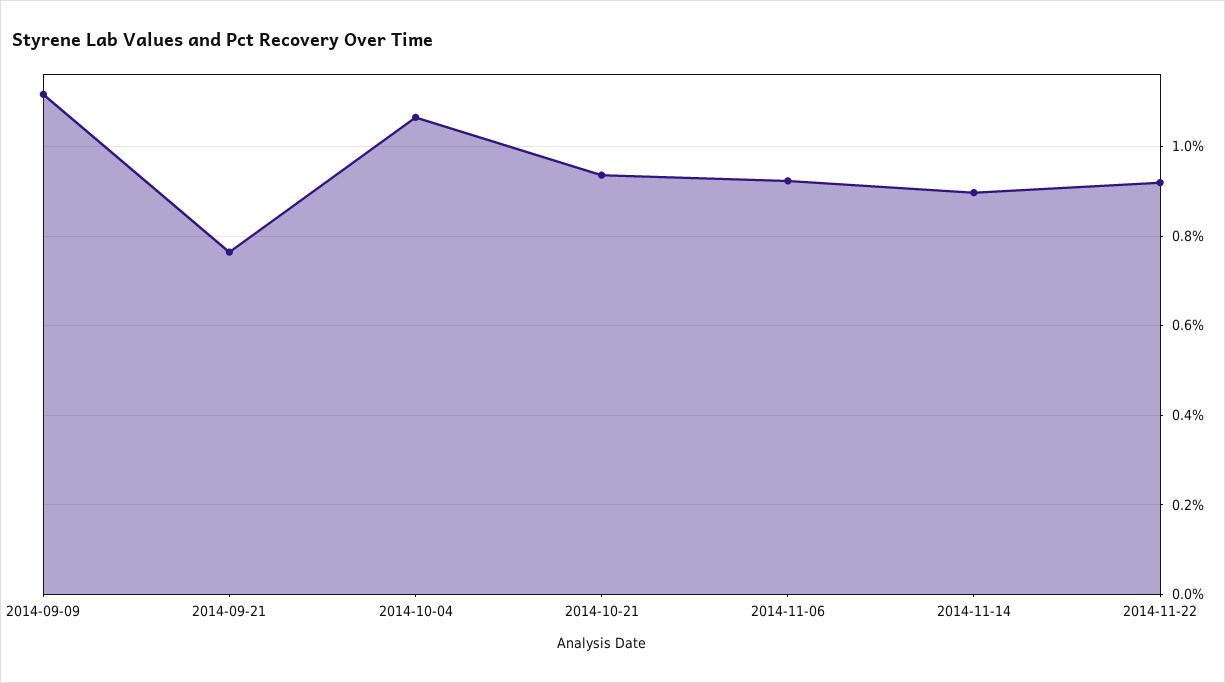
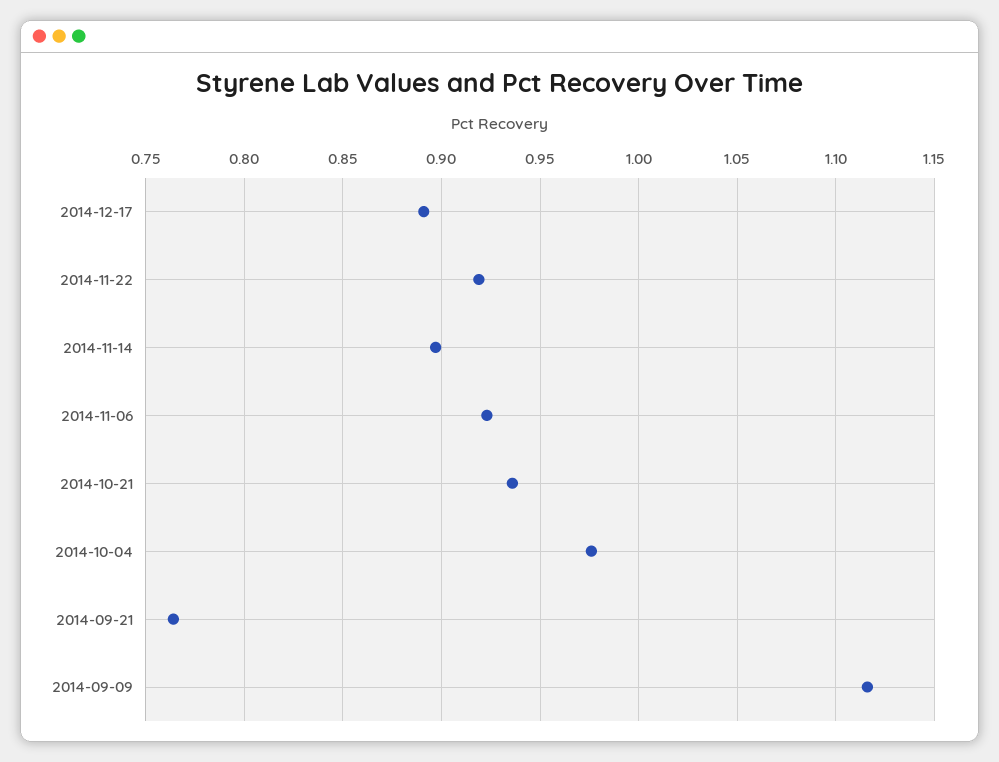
2014-10-04: 1.06 -> 0.975
2014-12-17: none -> 0.89

